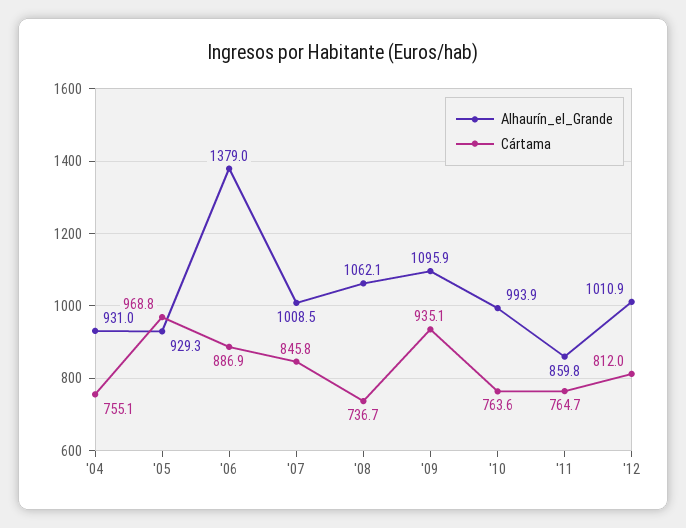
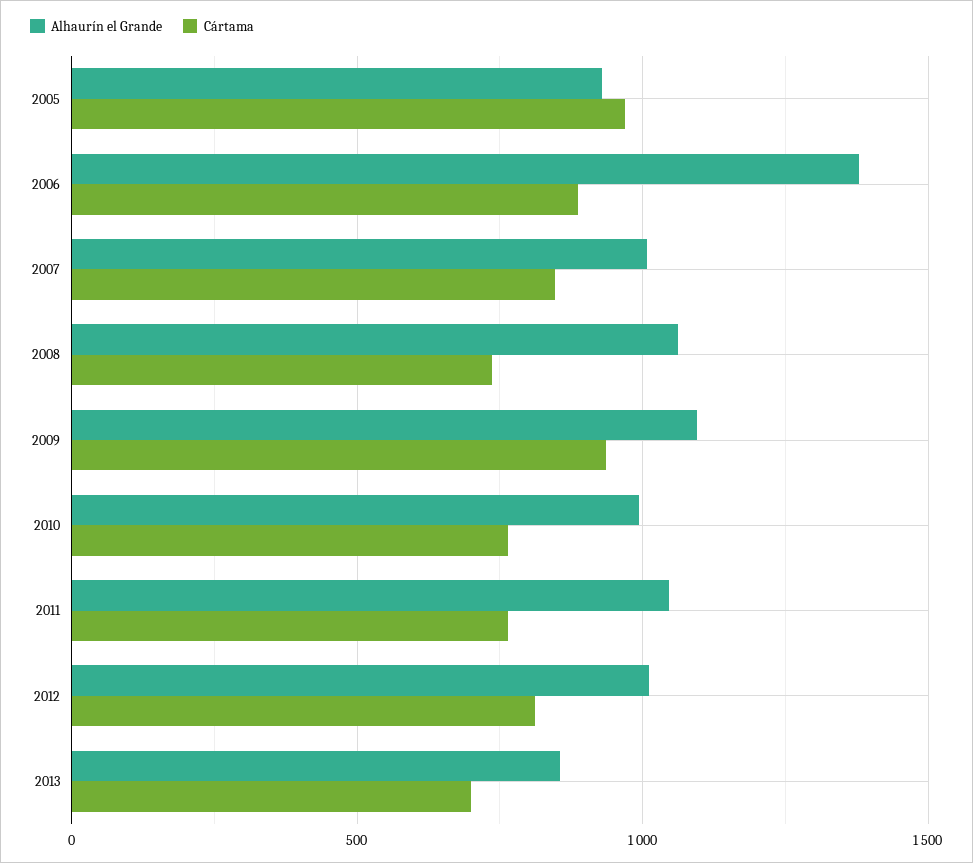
Alhaurín_el_Grande, '04: 931 -> none
Cártama, '04: 755.1 -> none
Alhaurín_el_Grande, '11: 859.8 -> 1050
Alhaurín_el_Grande, 2013: none -> 850
Cártama, 2013: none -> 700

